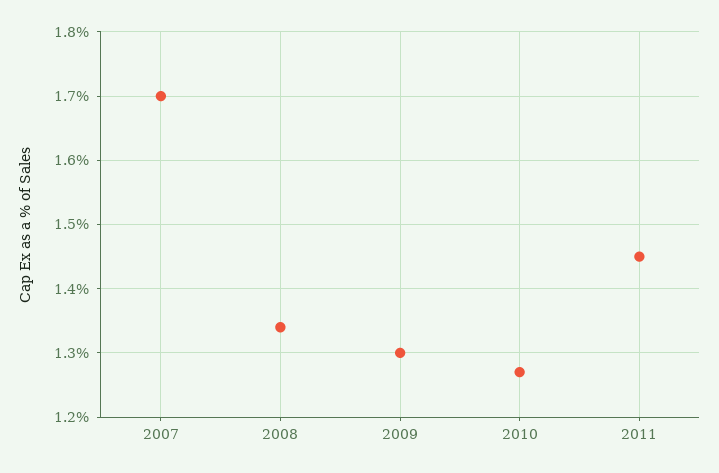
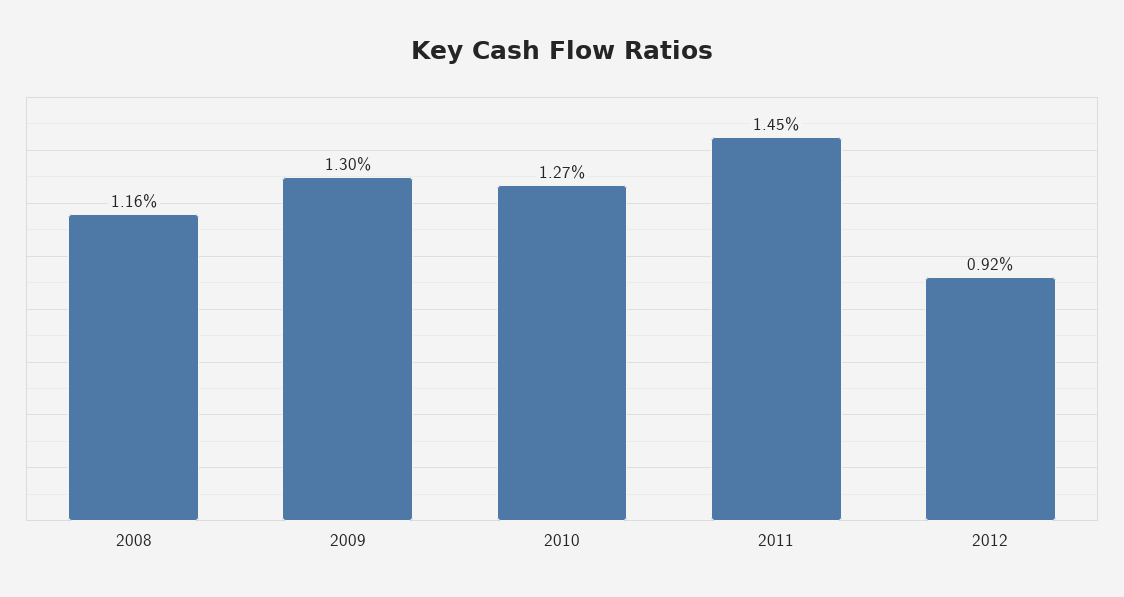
2007: 1.7 -> none
2008: 1.34 -> 1.16
2012: none -> 0.92

